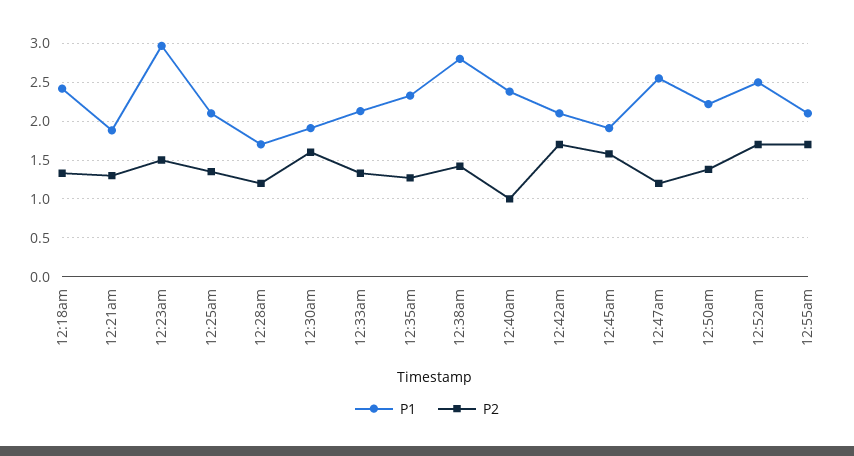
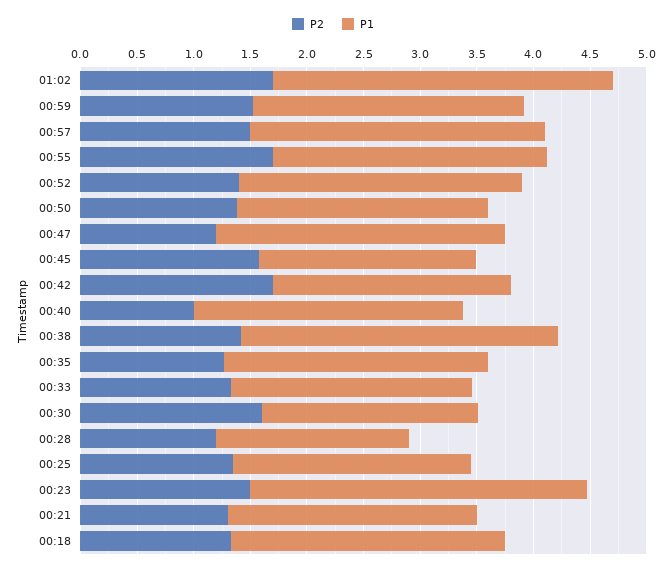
P1, 12:21am: 1.9 -> 2.2
P2, 12:52am: 1.7 -> 1.4
P1, 12:55am: 2.1 -> 2.4
P2, 01:02: none -> 1.7
P1, 01:02: none -> 3
P2, 00:59: none -> 1.5
P1, 00:59: none -> 2.4
P2, 00:57: none -> 1.5
P1, 00:57: none -> 2.6

